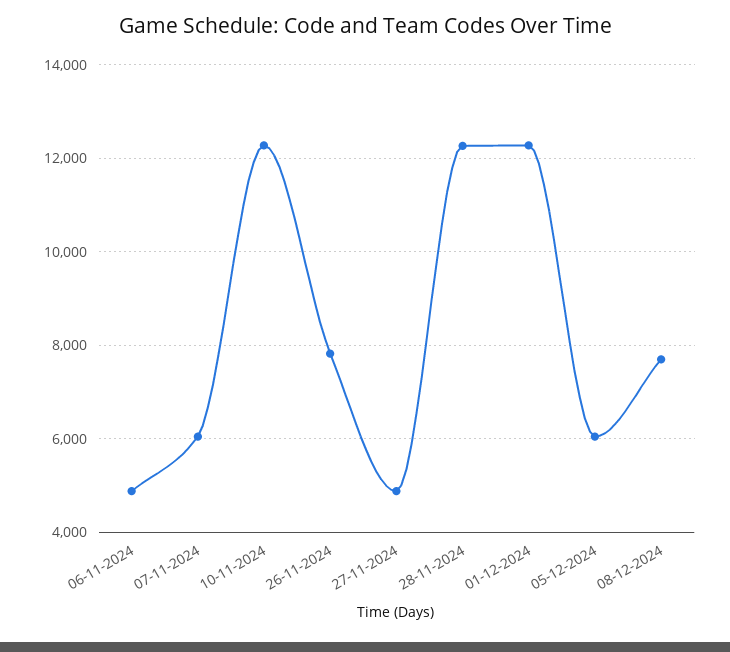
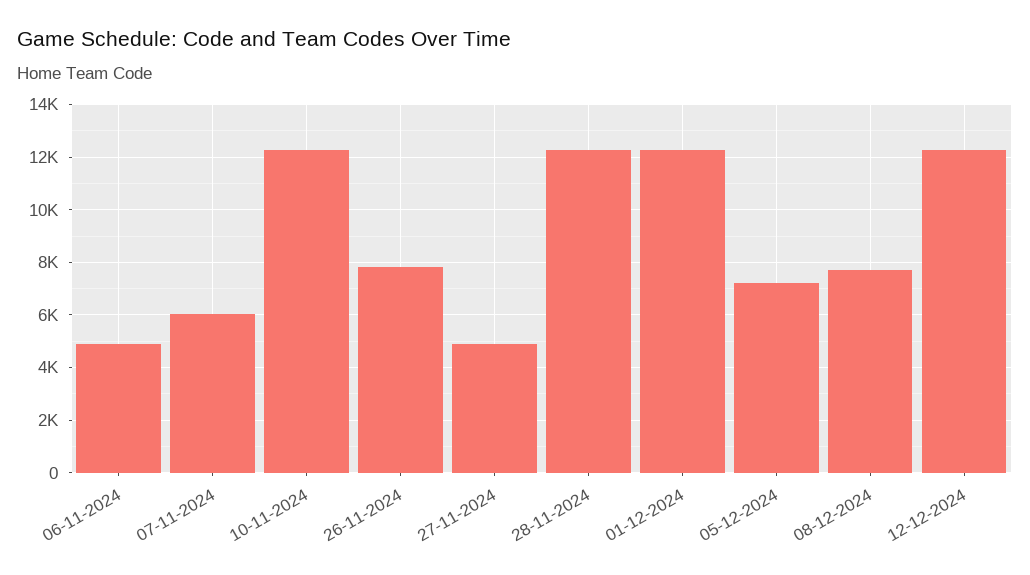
05-12-2024: 6000 -> 7250
12-12-2024: none -> 12250

